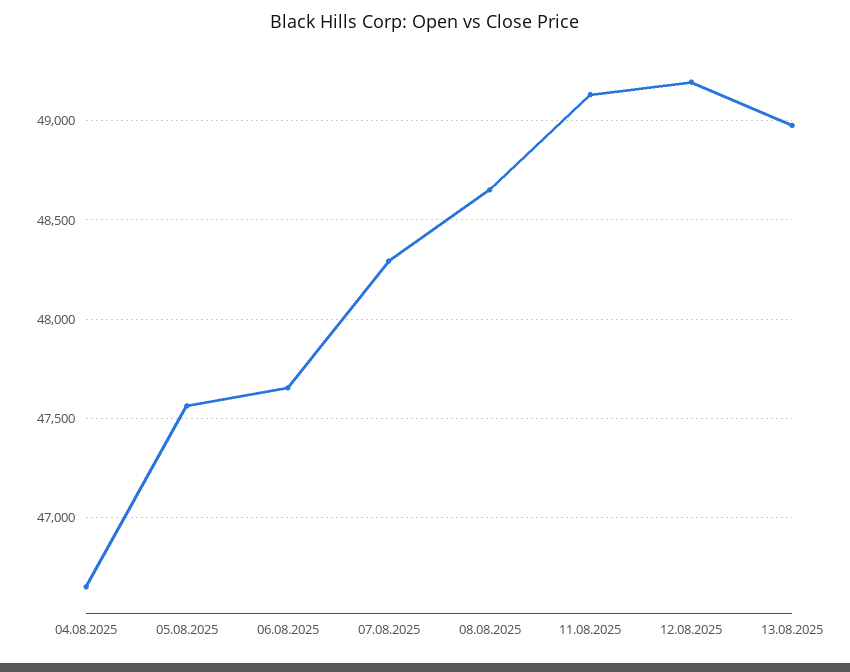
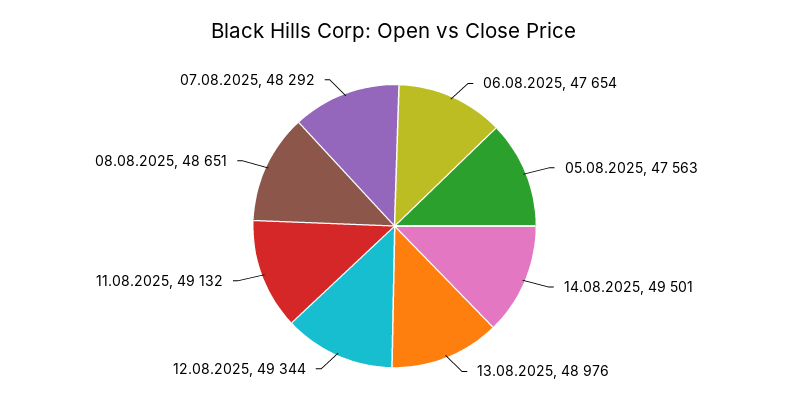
04.08.2025: 46650 -> none
12.08.2025: 49200 -> 49344
14.08.2025: none -> 49501

